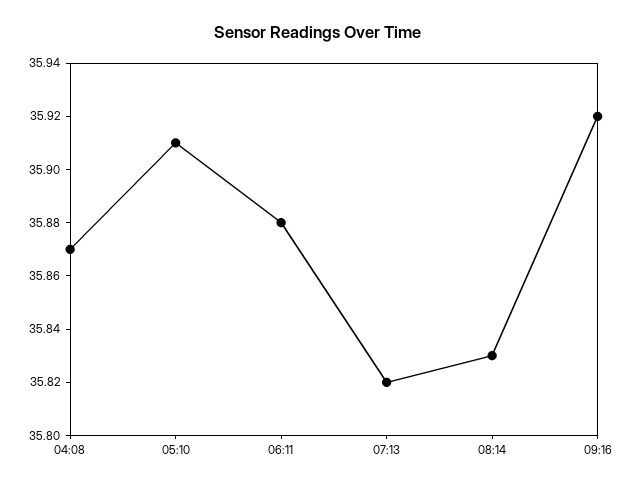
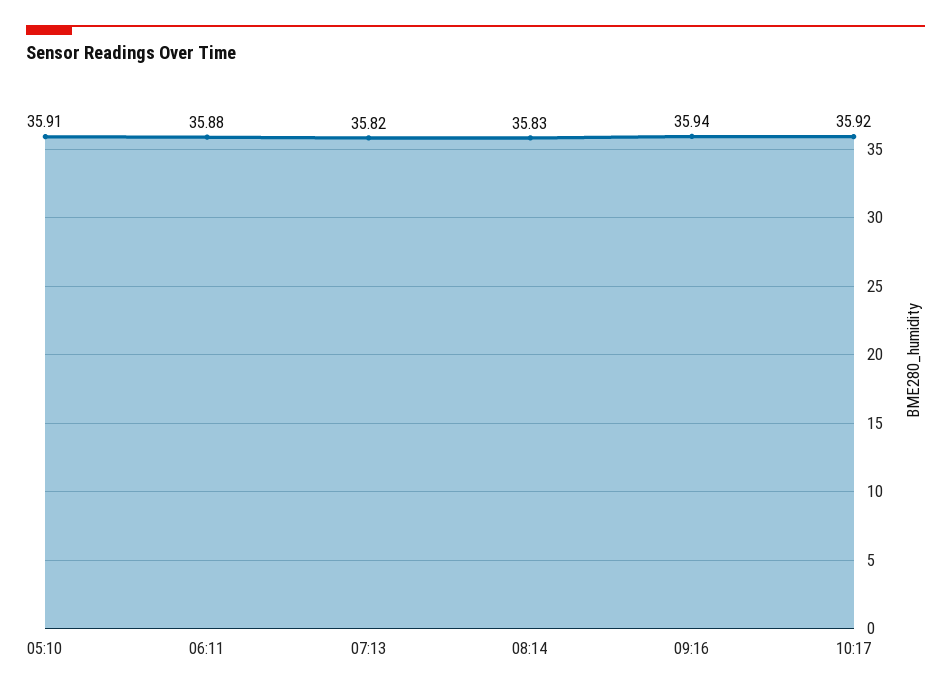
04:08: 35.87 -> none
09:16: 35.92 -> 35.94
10:17: none -> 35.92

